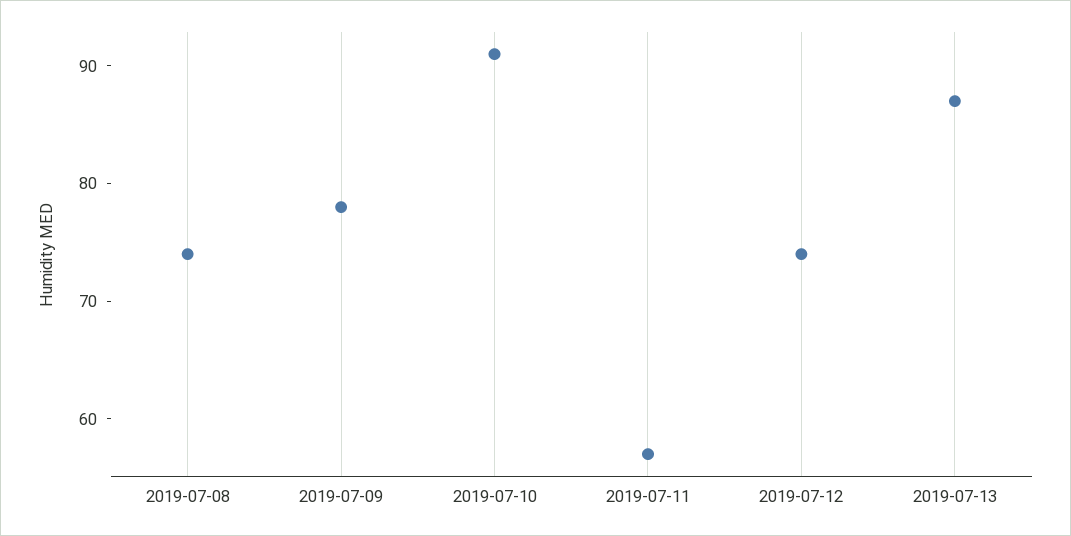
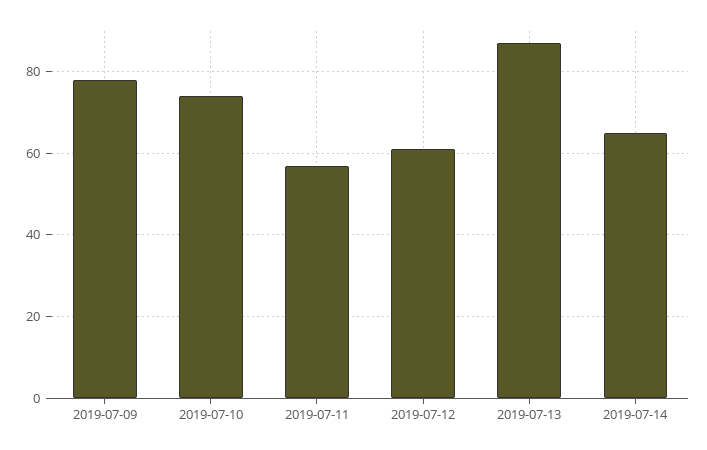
2019-07-08: 74 -> none
2019-07-10: 91 -> 75
2019-07-12: 74 -> 60
2019-07-14: none -> 65

